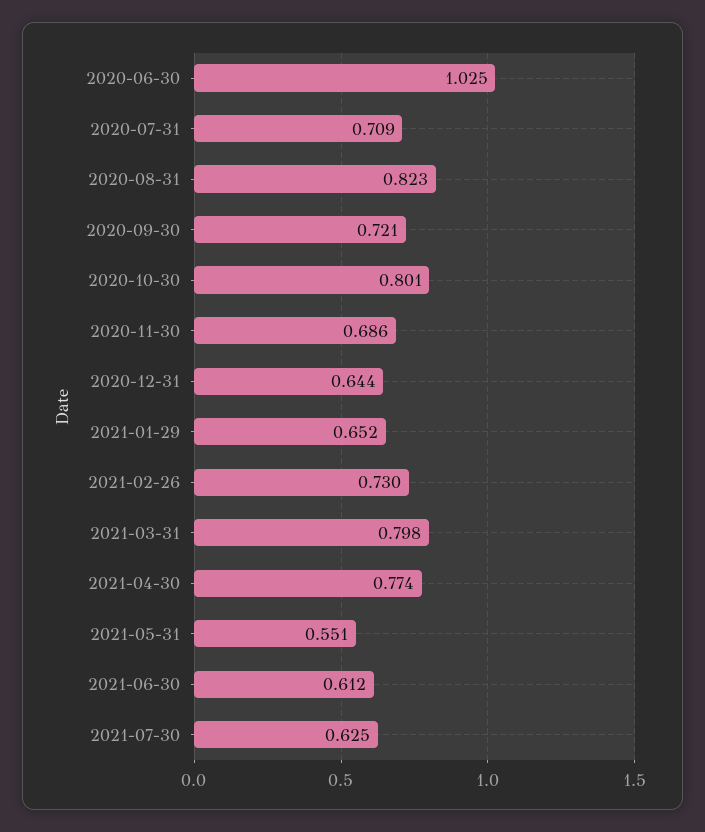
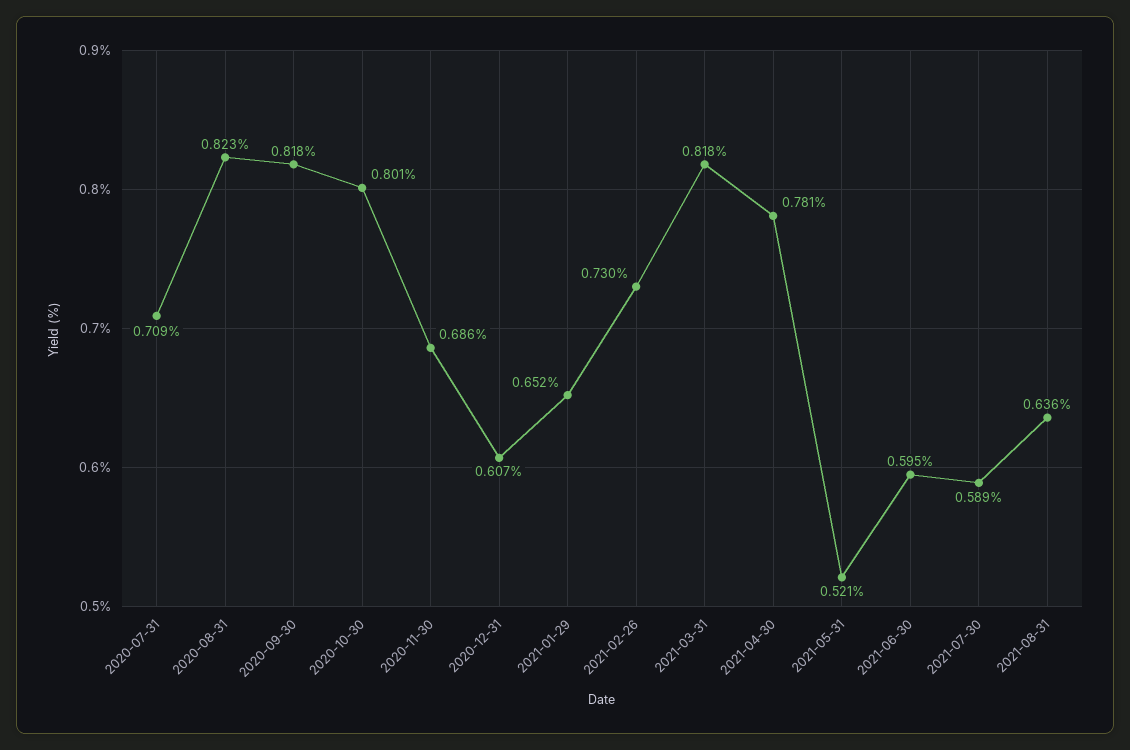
2020-06-30: 1.025 -> none
2020-09-30: 0.721 -> 0.818
2020-12-31: 0.644 -> 0.607
2021-03-31: 0.798 -> 0.818
2021-04-30: 0.774 -> 0.781
2021-05-31: 0.551 -> 0.521
2021-06-30: 0.612 -> 0.595
2021-07-30: 0.625 -> 0.589
2021-08-31: none -> 0.636

